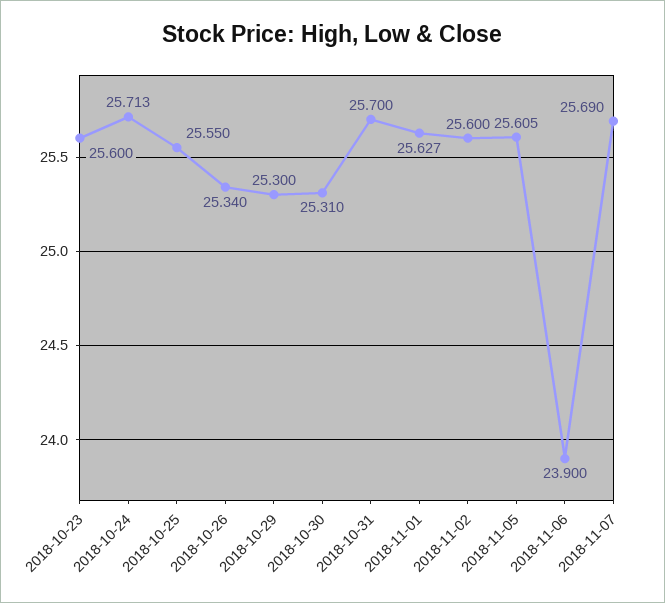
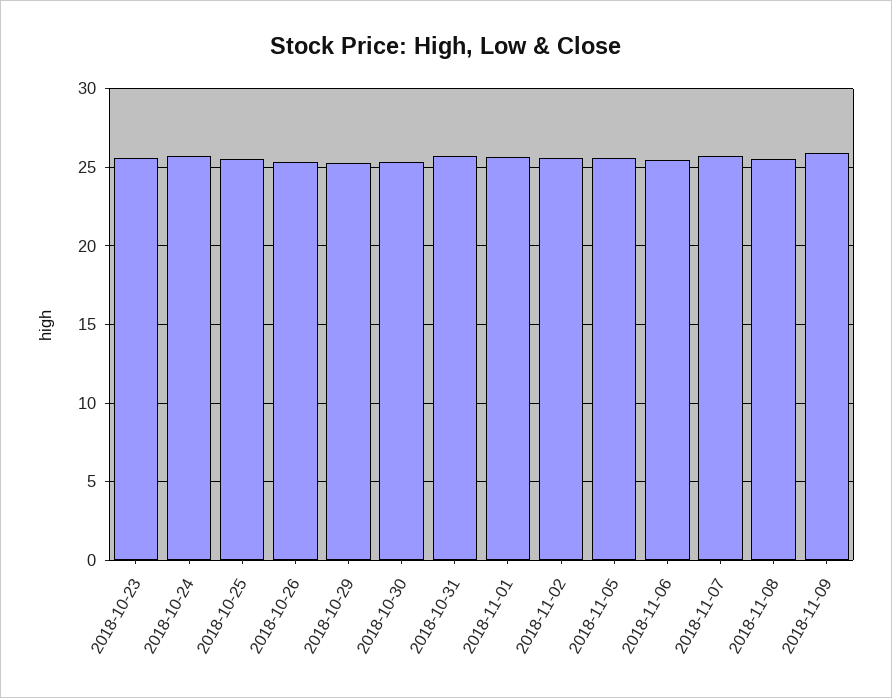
2018-11-06: 23.9 -> 25.5
2018-11-08: none -> 25.5
2018-11-09: none -> 26

